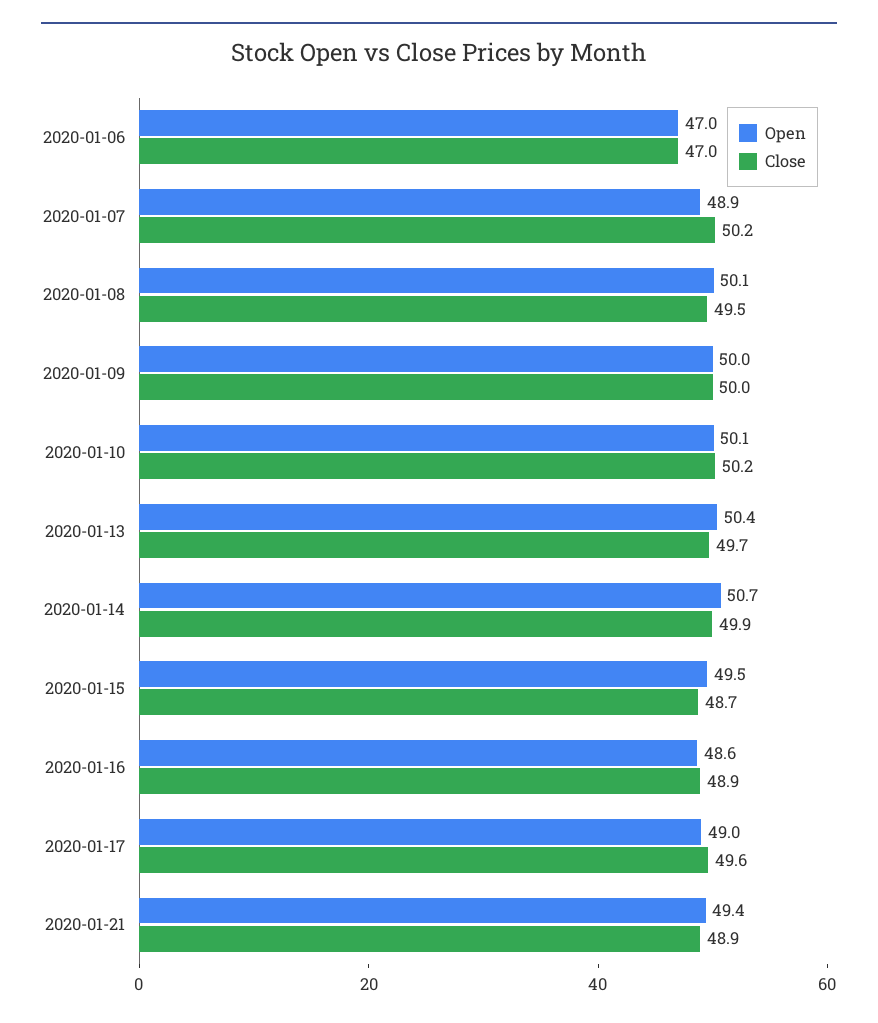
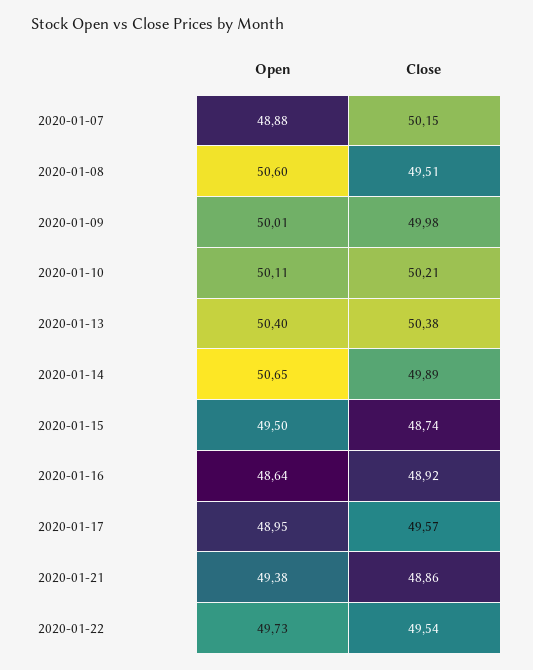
Open, 2020-01-06: 47 -> none
Close, 2020-01-06: 47 -> none
Open, 2020-01-08: 50.1 -> 50.6
Close, 2020-01-13: 49.7 -> 50.38
Open, 2020-01-22: none -> 49.73
Close, 2020-01-22: none -> 49.54

